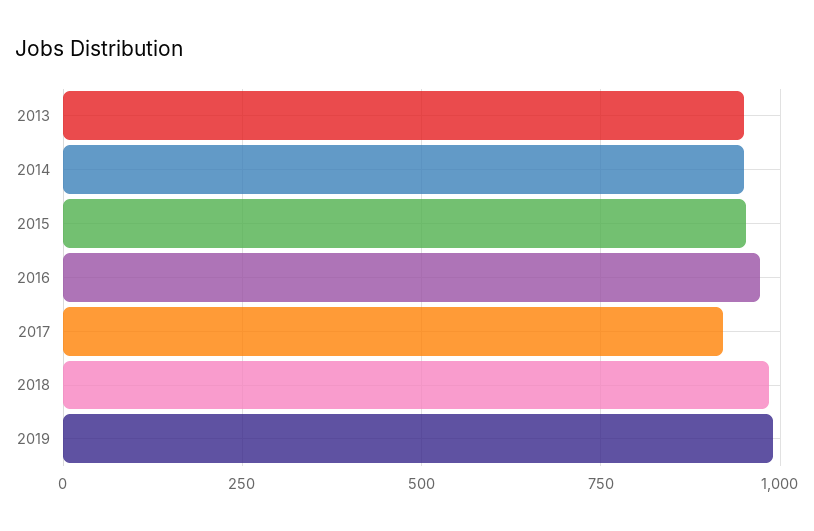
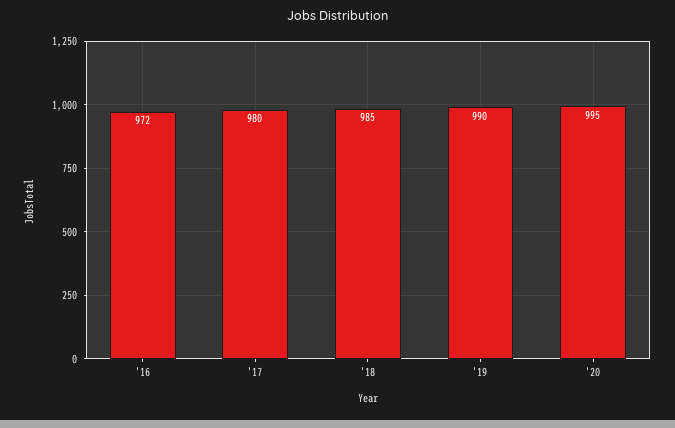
2013: 950 -> none
2014: 950 -> none
2015: 950 -> none
2017: 925 -> 980
'20: none -> 995

